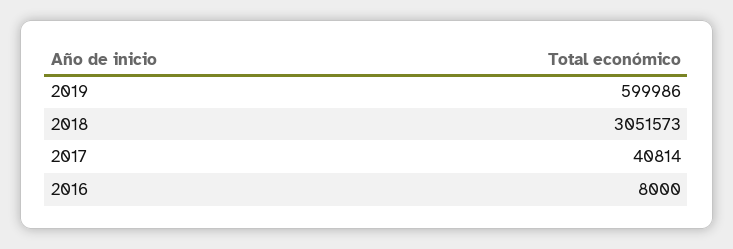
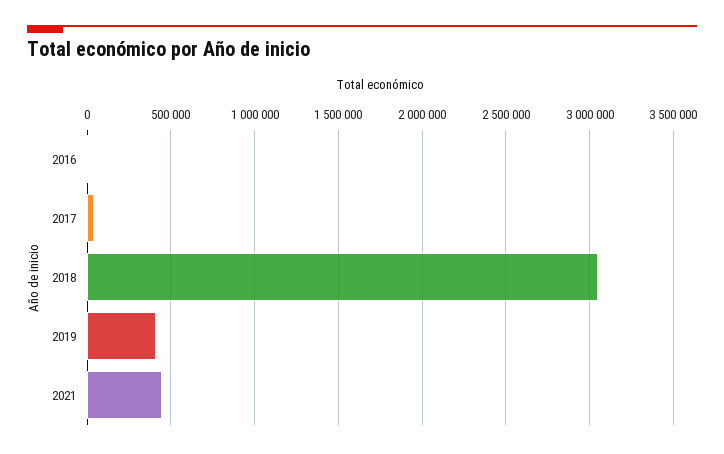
2019: 599986 -> 400000
2021: none -> 450000

